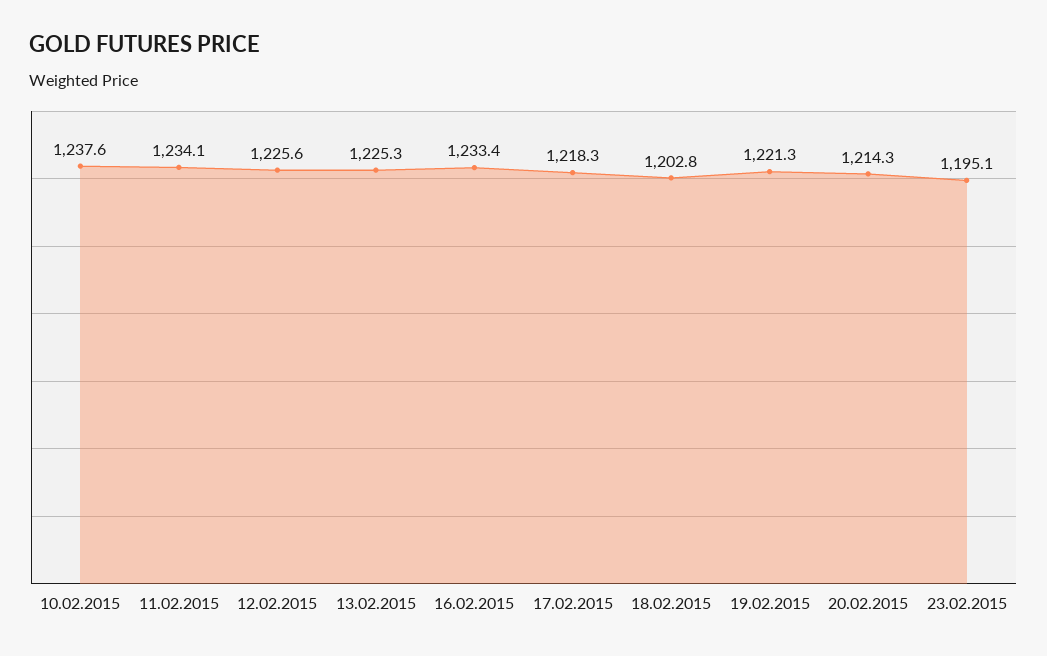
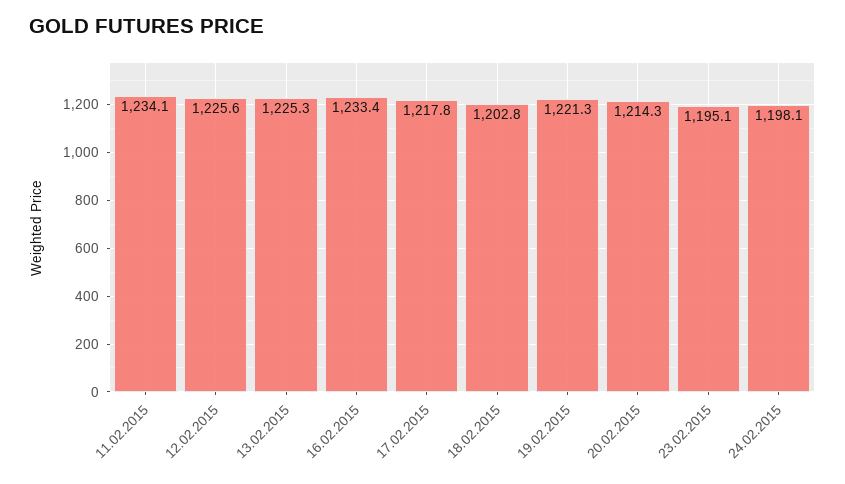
10.02.2015: 1237.6 -> none
17.02.2015: 1218.3 -> 1217.8
24.02.2015: none -> 1198.1

